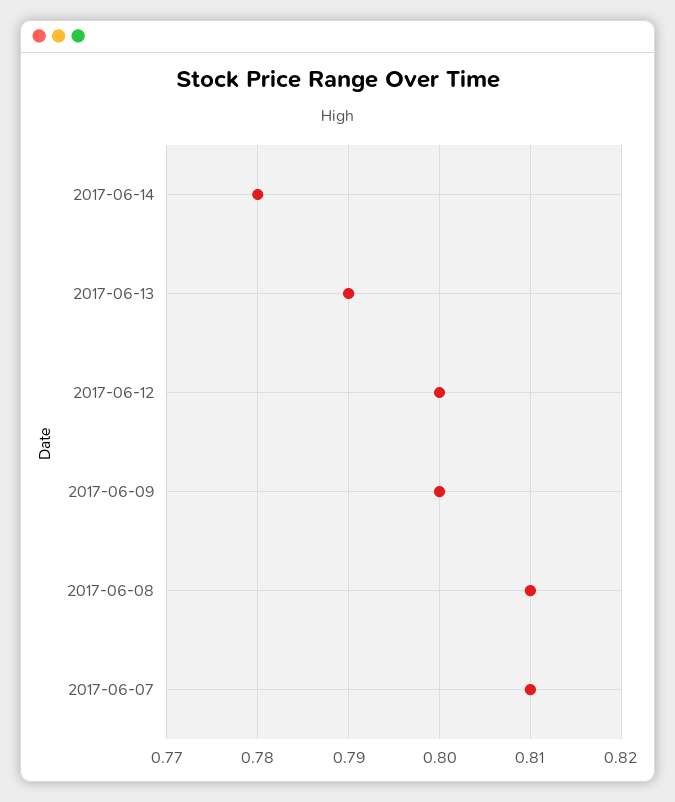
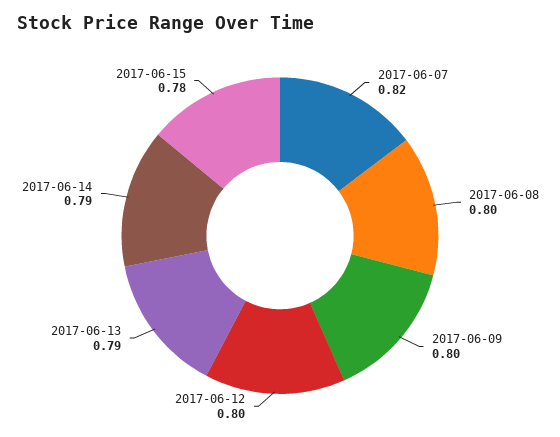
2017-06-14: 0.78 -> 0.79
2017-06-08: 0.81 -> 0.8
2017-06-07: 0.81 -> 0.82
2017-06-15: none -> 0.78

